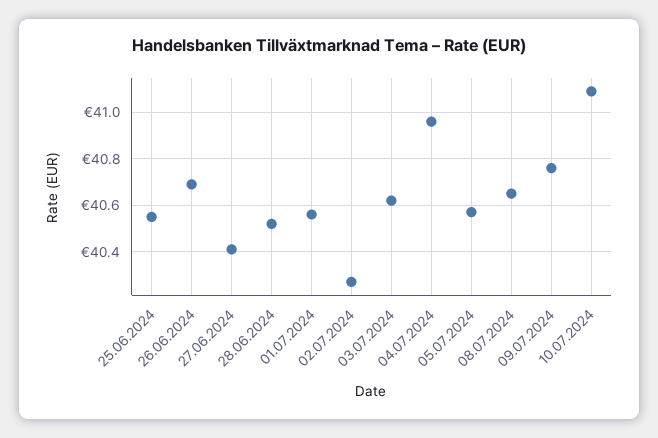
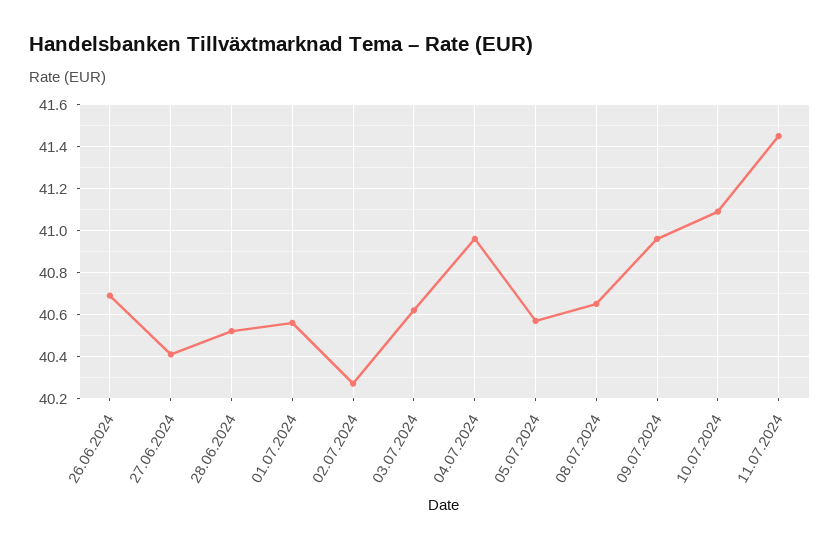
25.06.2024: 40.55 -> none
09.07.2024: 40.75 -> 40.95
11.07.2024: none -> 41.45

